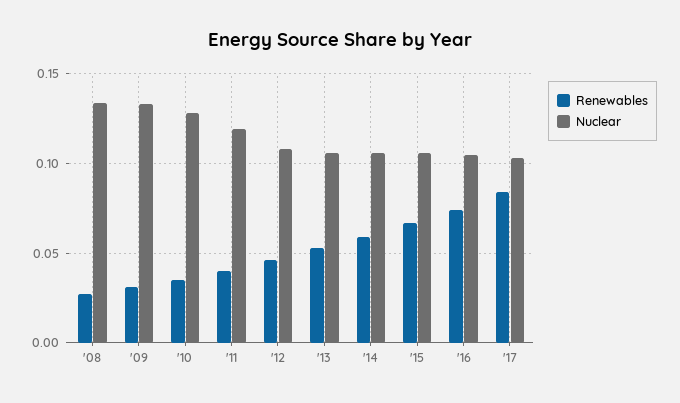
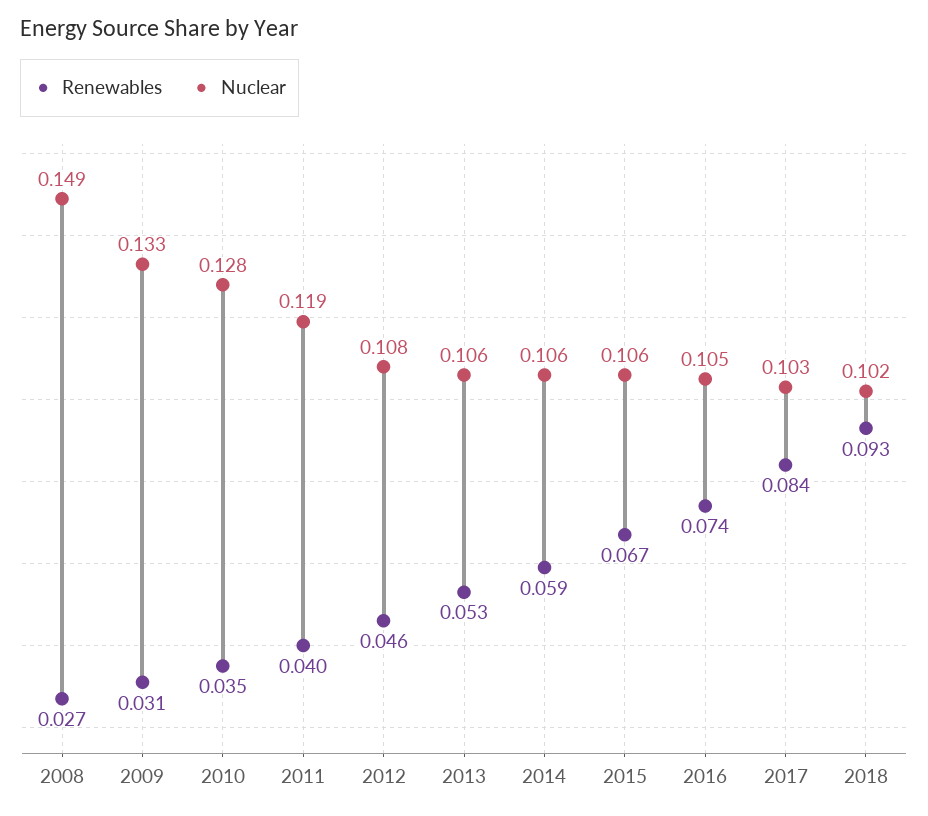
Nuclear, '08: 0.135 -> 0.149
Renewables, 2018: none -> 0.093
Nuclear, 2018: none -> 0.102

